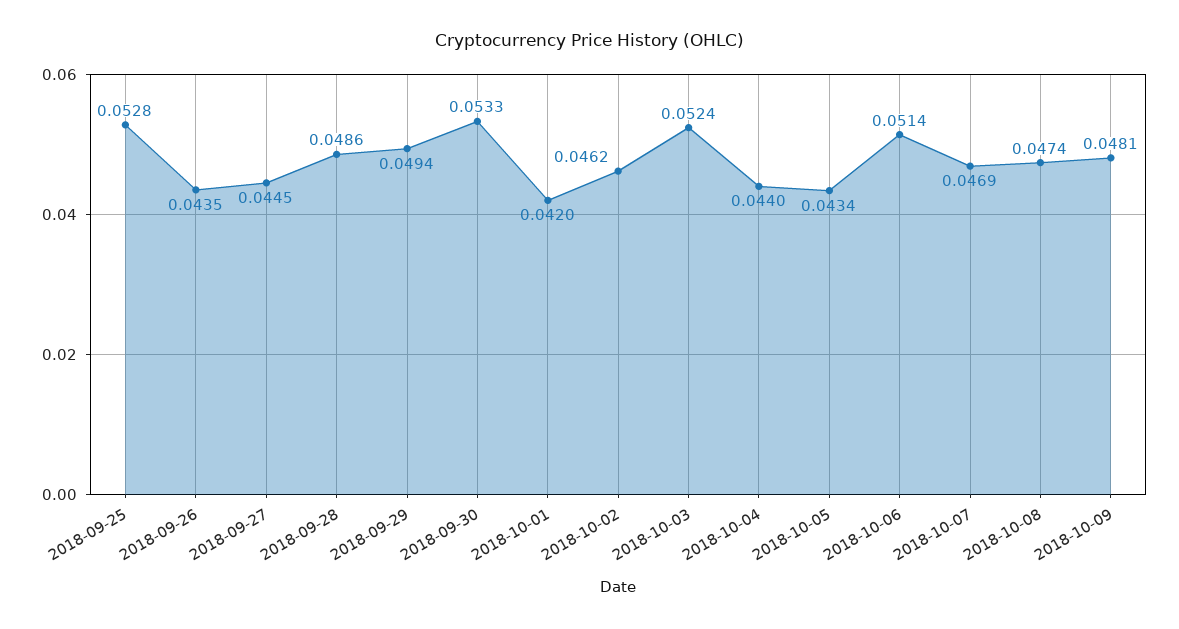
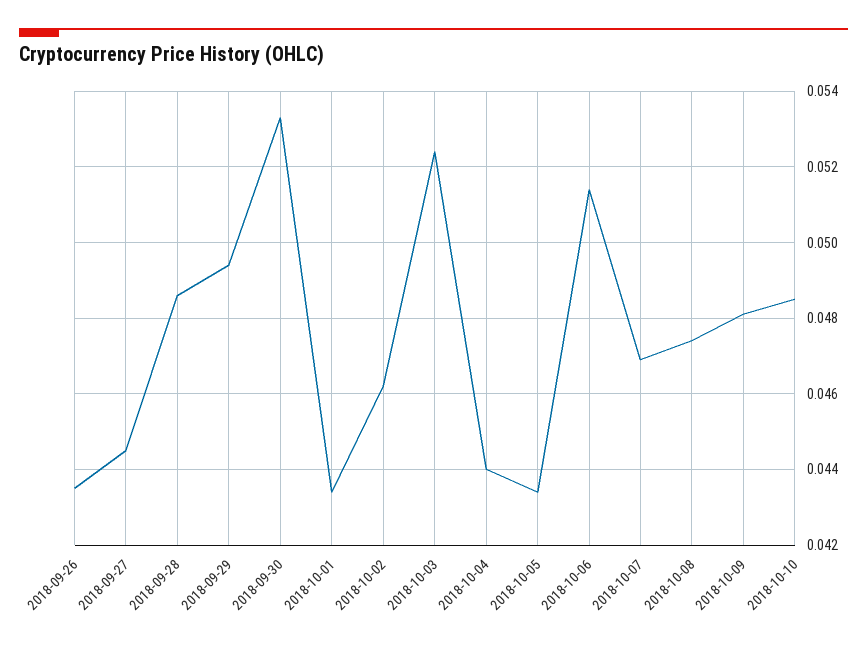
2018-09-25: 0.0528 -> none
2018-10-01: 0.042 -> 0.0435
2018-10-10: none -> 0.0485

